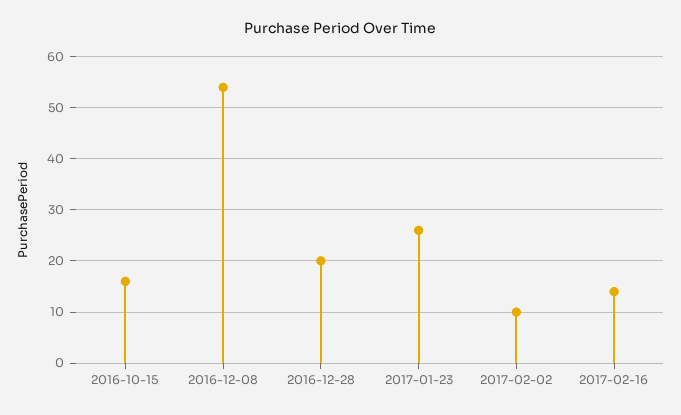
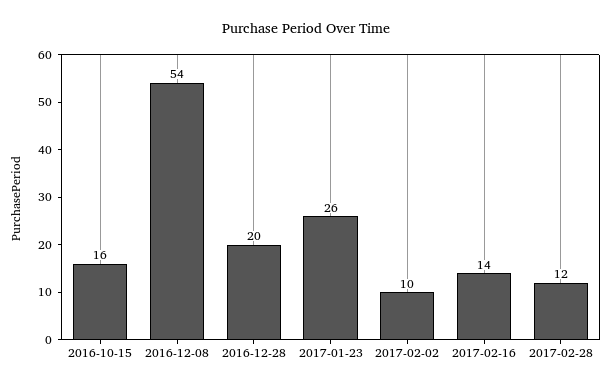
2017-02-28: none -> 12

